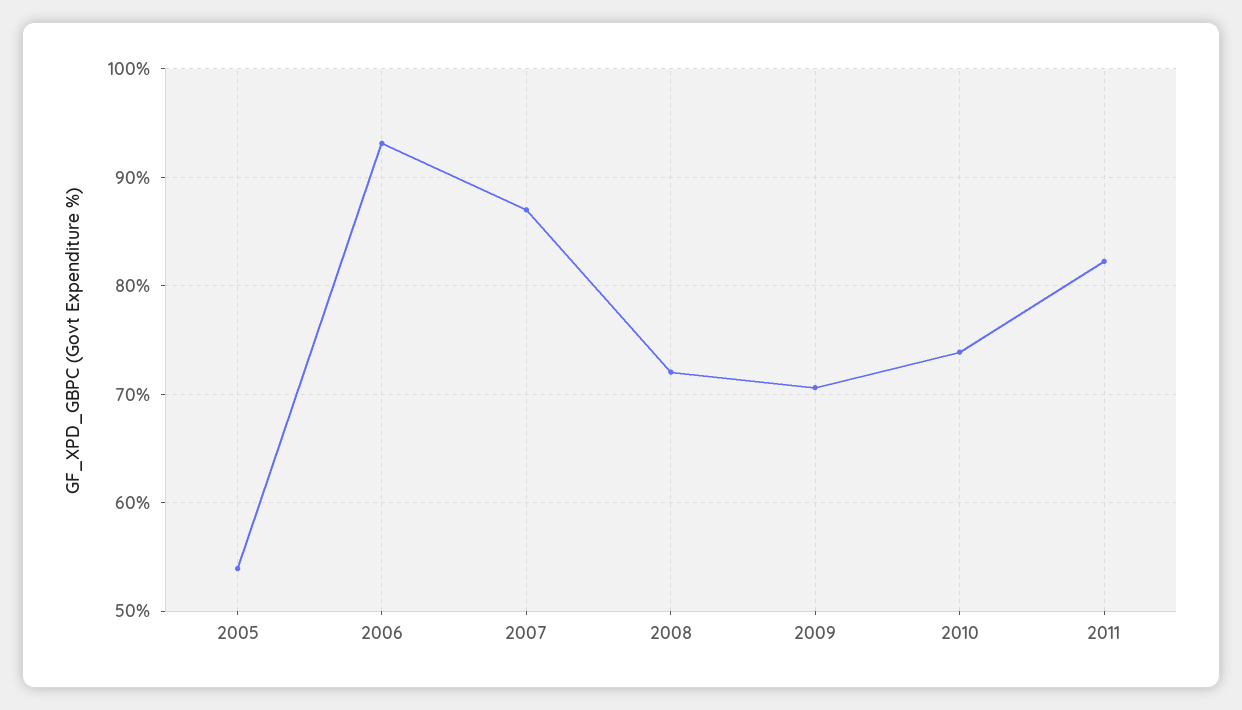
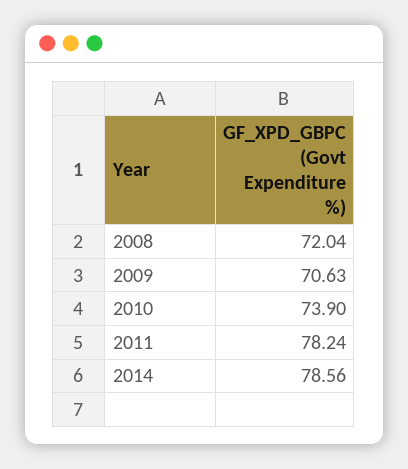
2005: 54 -> none
2006: 93 -> none
2007: 87 -> none
2011: 82 -> 78.24
2014: none -> 78.56

